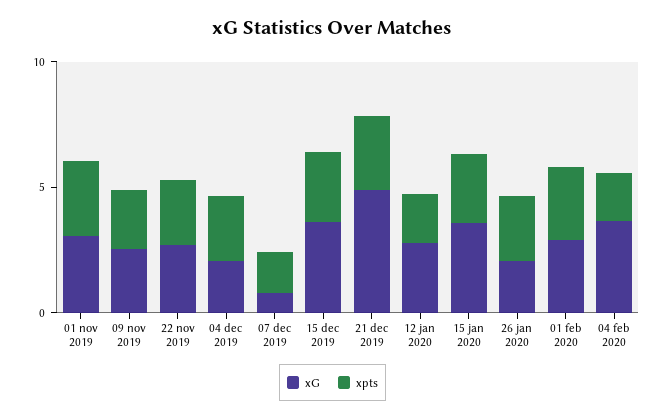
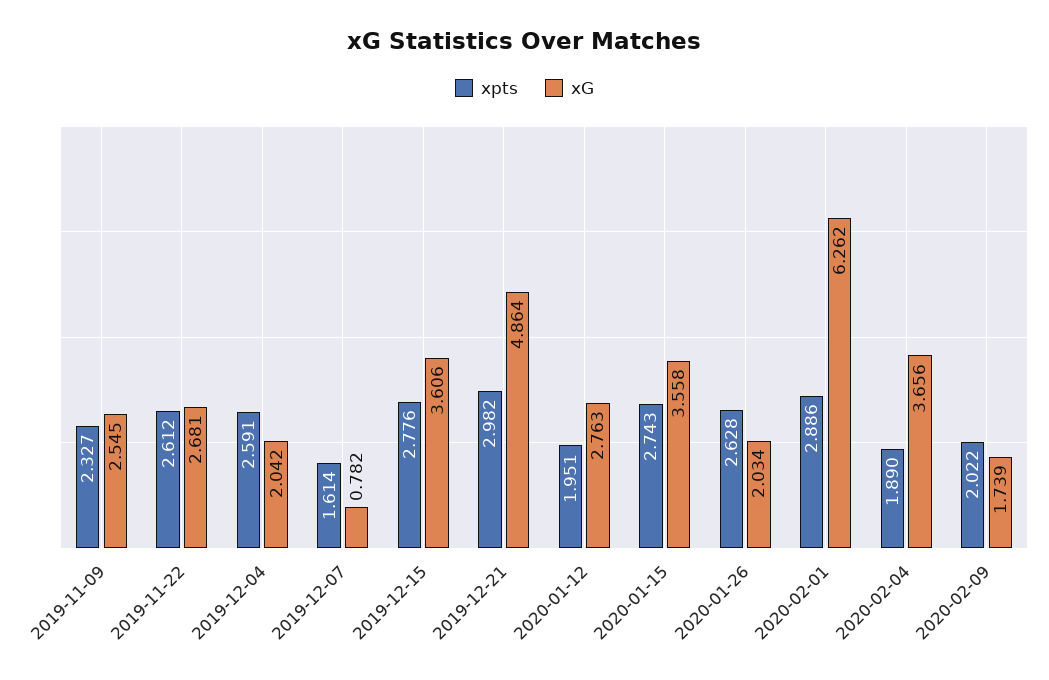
xG, 01 nov 2019: 3 -> none
xpts, 01 nov 2019: 3 -> none
xG, 01 feb 2020: 3 -> 6.262
xpts, 2020-02-09: none -> 2.022
xG, 2020-02-09: none -> 1.739

